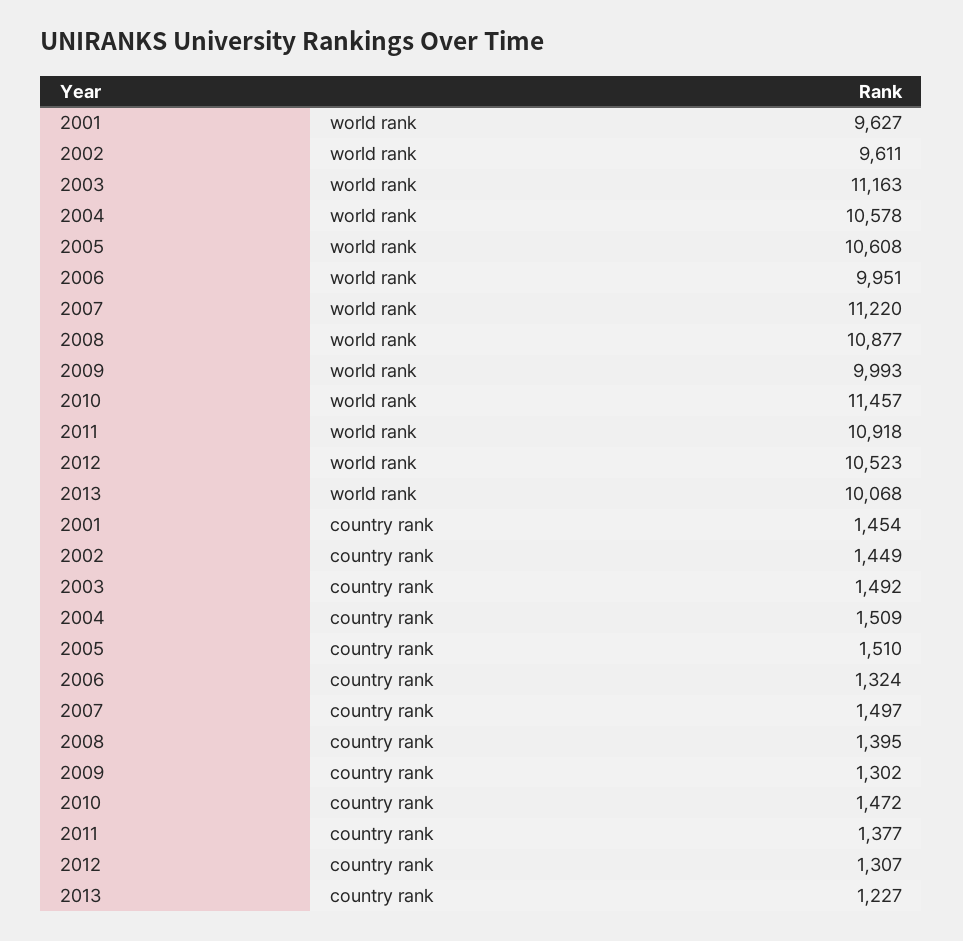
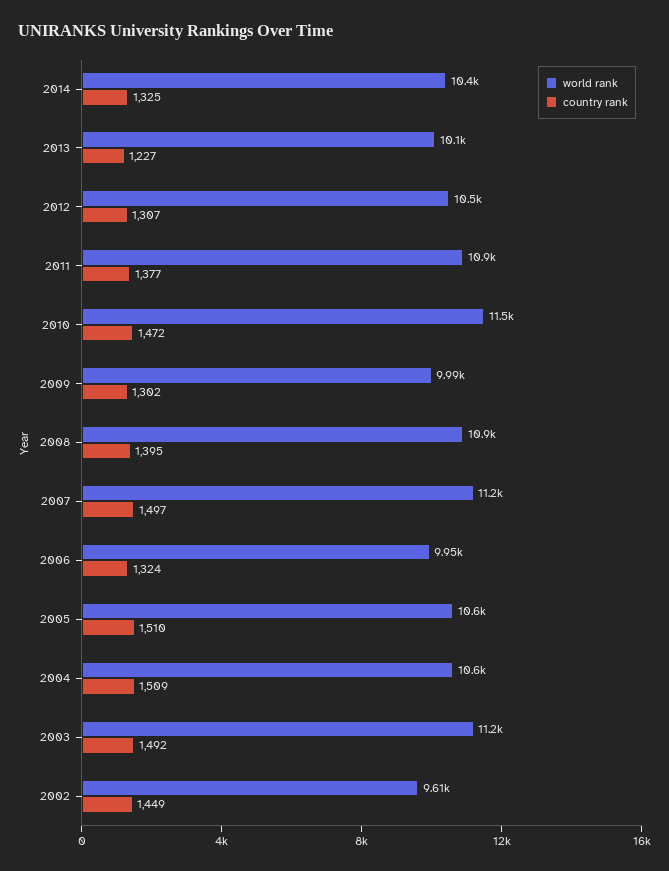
world rank, 2001: 9627 -> none
country rank, 2001: 1454 -> none
world rank, 2014: none -> 10400
country rank, 2014: none -> 1325

